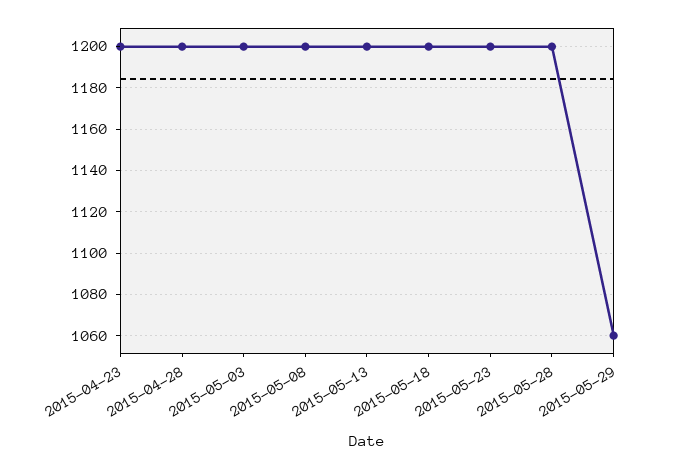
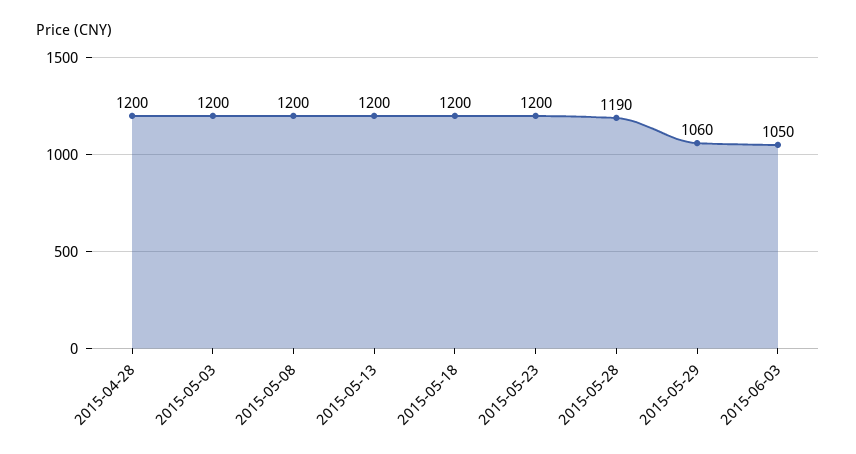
2015-04-23: 1200 -> none
2015-05-28: 1200 -> 1190
2015-06-03: none -> 1050

